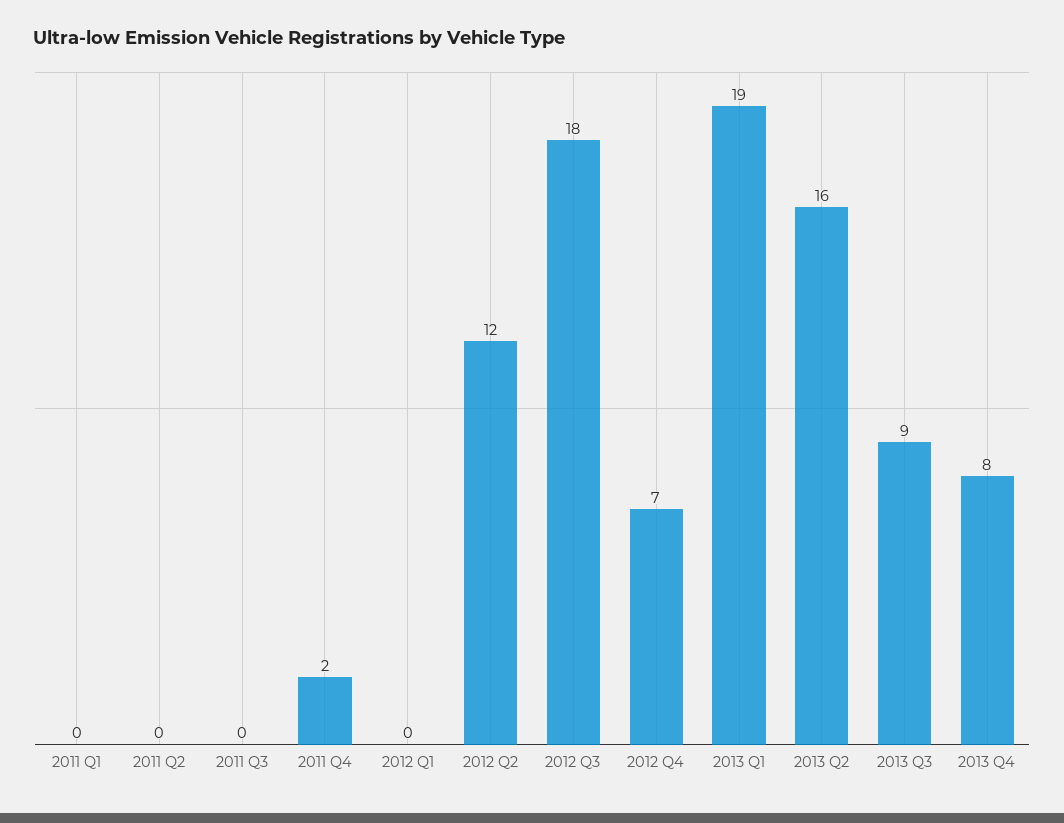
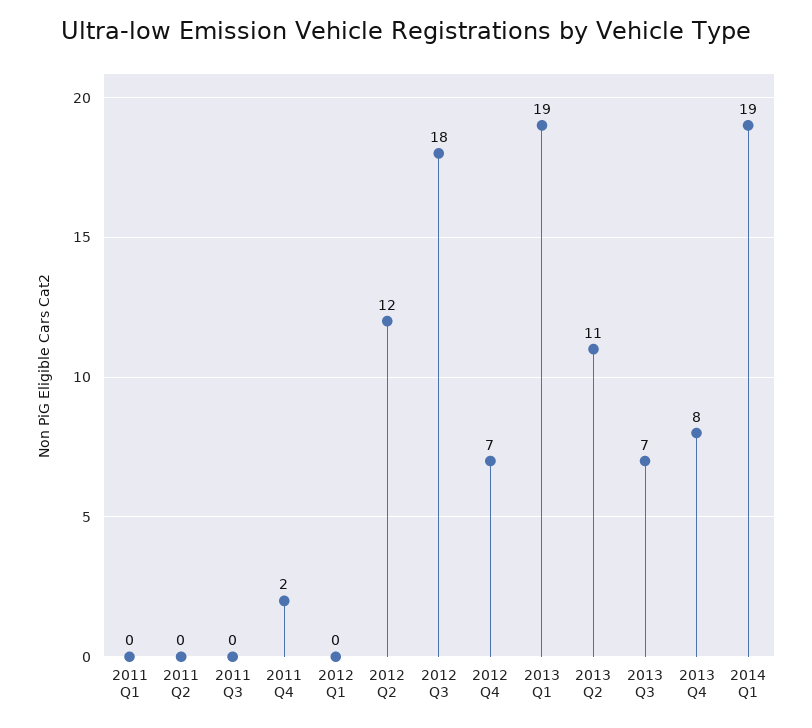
2013 Q2: 16 -> 11
2013 Q3: 9 -> 7
2014 Q1: none -> 19

